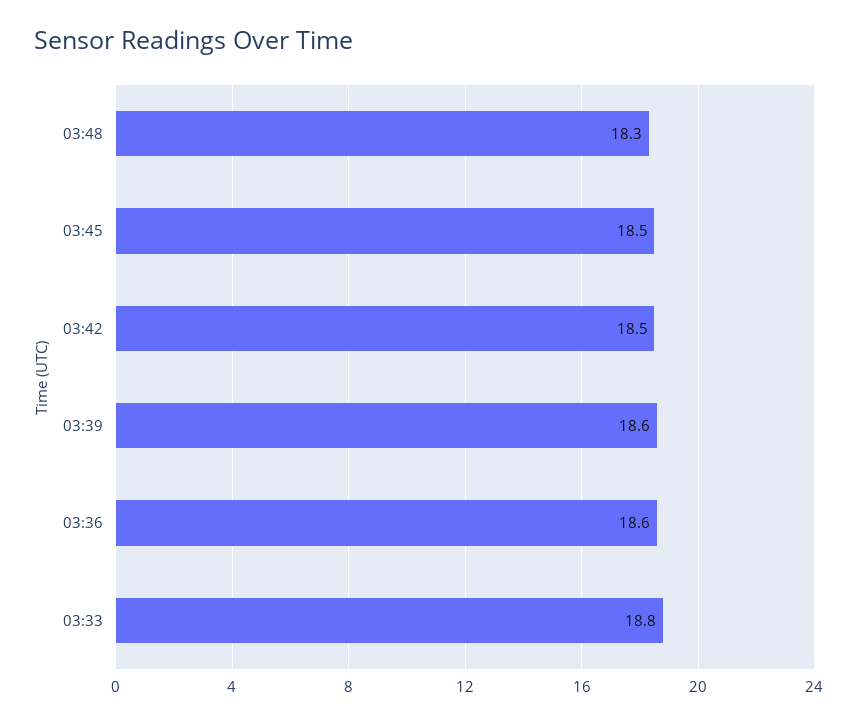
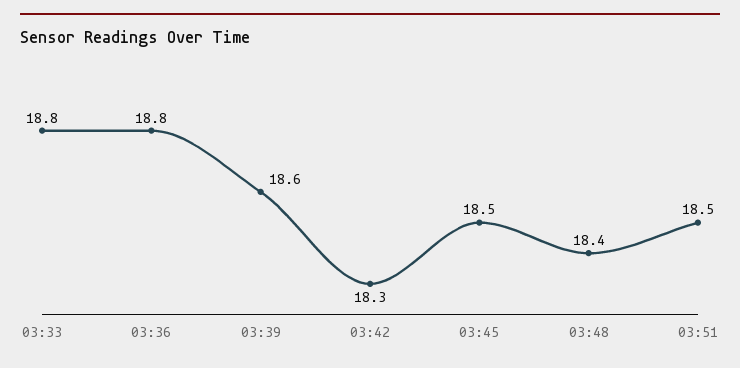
03:48: 18.3 -> 18.4
03:42: 18.5 -> 18.3
03:36: 18.6 -> 18.8
03:51: none -> 18.5

